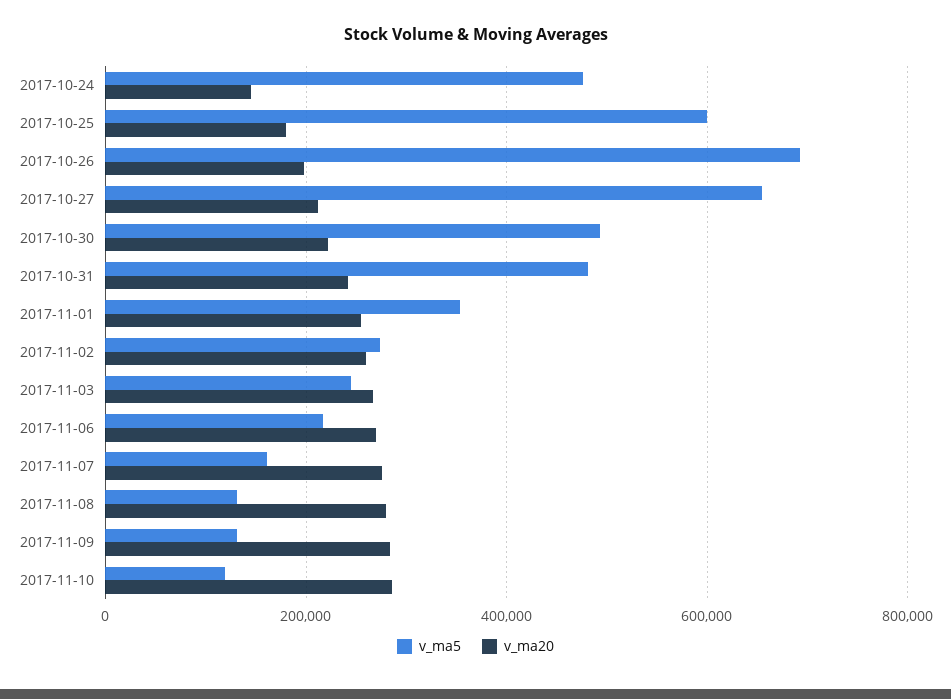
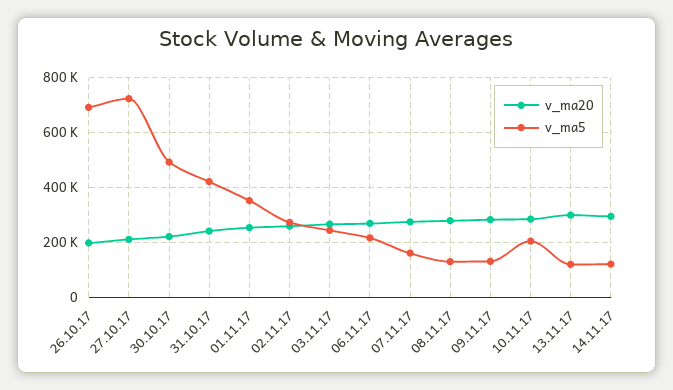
v_ma5, 2017-10-24: 480000 -> none
v_ma20, 2017-10-24: 140000 -> none
v_ma5, 2017-10-25: 600000 -> none
v_ma20, 2017-10-25: 180000 -> none
v_ma5, 2017-10-27: 660000 -> 725000
v_ma5, 2017-10-31: 480000 -> 425000
v_ma5, 2017-11-10: 120000 -> 200000
v_ma20, 13.11.17: none -> 300000
v_ma5, 13.11.17: none -> 125000
v_ma20, 14.11.17: none -> 300000
v_ma5, 14.11.17: none -> 125000

